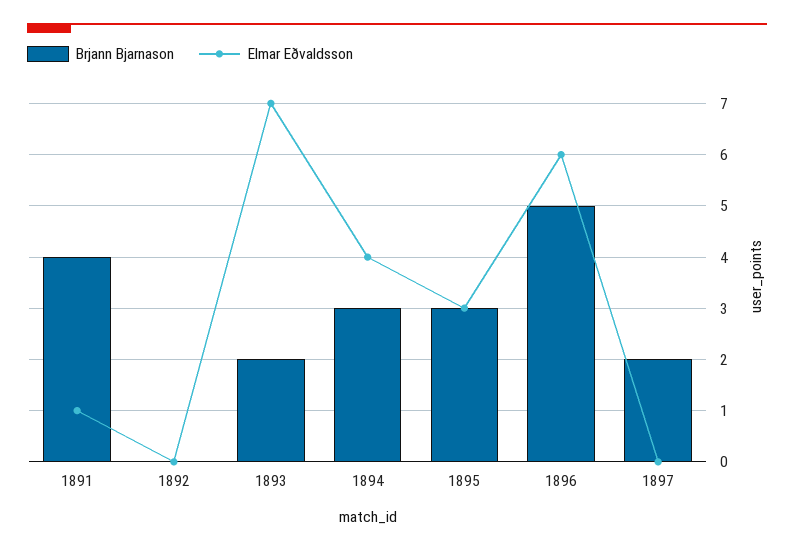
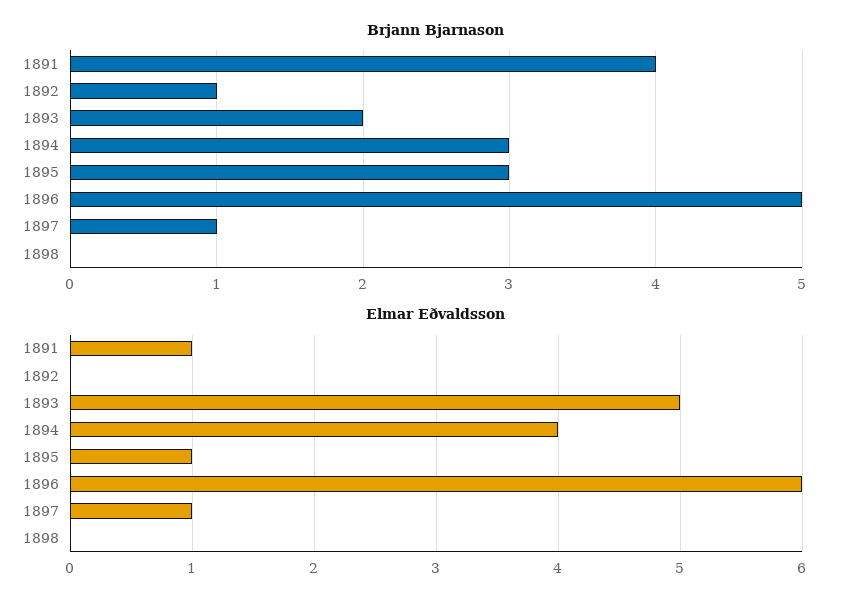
Brjann Bjarnason, 1892: 0 -> 1
Elmar Eðvaldsson, 1893: 7 -> 5
Elmar Eðvaldsson, 1895: 3 -> 1
Brjann Bjarnason, 1897: 2 -> 1
Elmar Eðvaldsson, 1897: 0 -> 1
Brjann Bjarnason, 1898: none -> 0
Elmar Eðvaldsson, 1898: none -> 0

